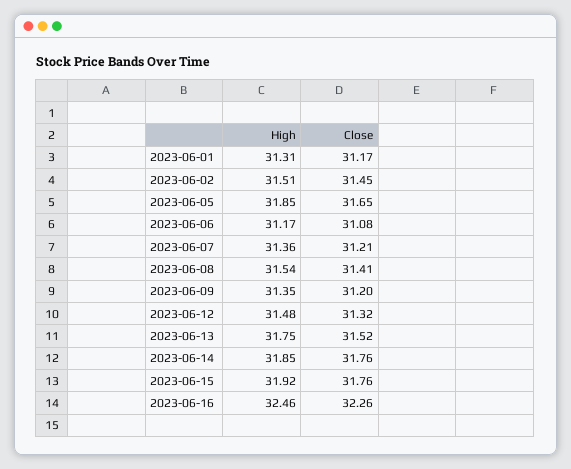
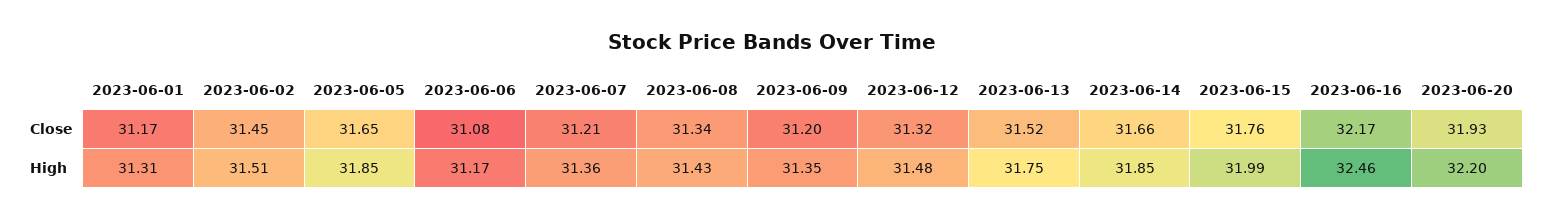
High, 2023-06-08: 31.54 -> 31.43
Close, 2023-06-08: 31.41 -> 31.34
Close, 2023-06-14: 31.76 -> 31.66
High, 2023-06-15: 31.92 -> 31.99
Close, 2023-06-16: 32.26 -> 32.17
Close, 2023-06-20: none -> 31.93
High, 2023-06-20: none -> 32.2

